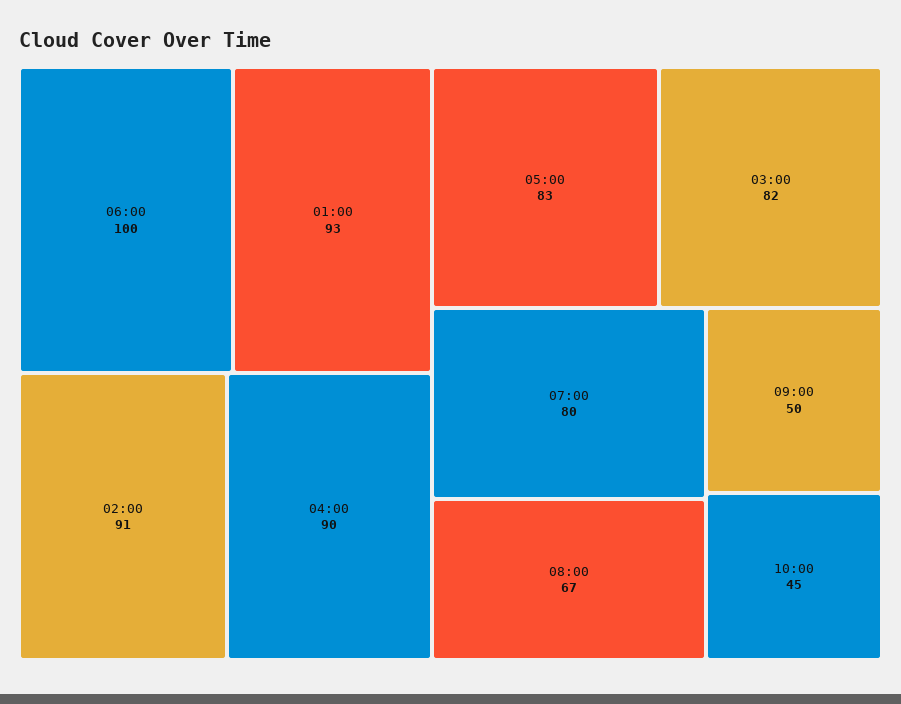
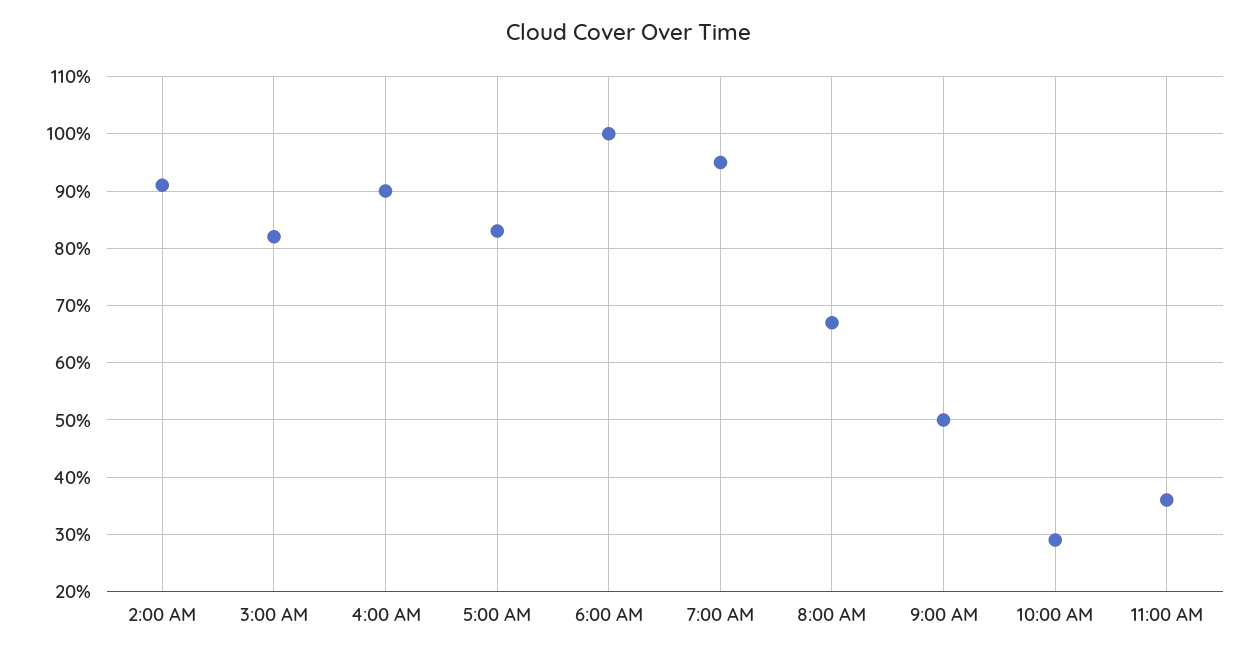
01:00: 93 -> none
07:00: 80 -> 95
10:00: 45 -> 30
11:00 AM: none -> 35

